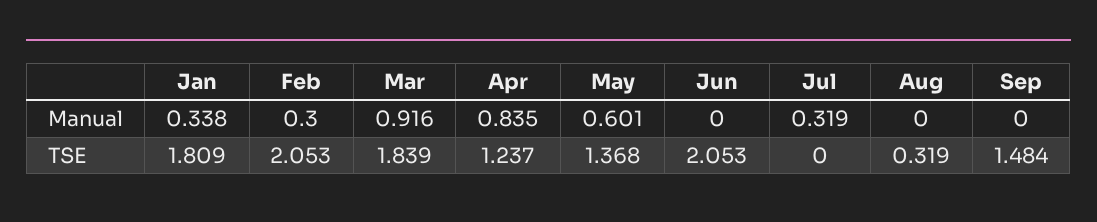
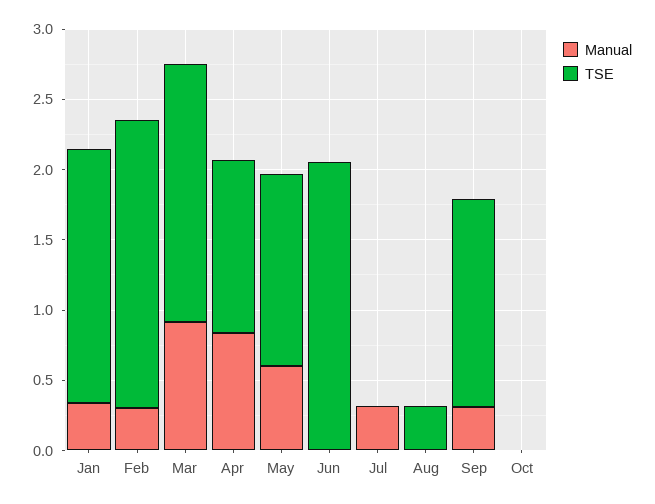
Manual, Sep: 0 -> 0.3
Manual, Oct: none -> 0
TSE, Oct: none -> 0

